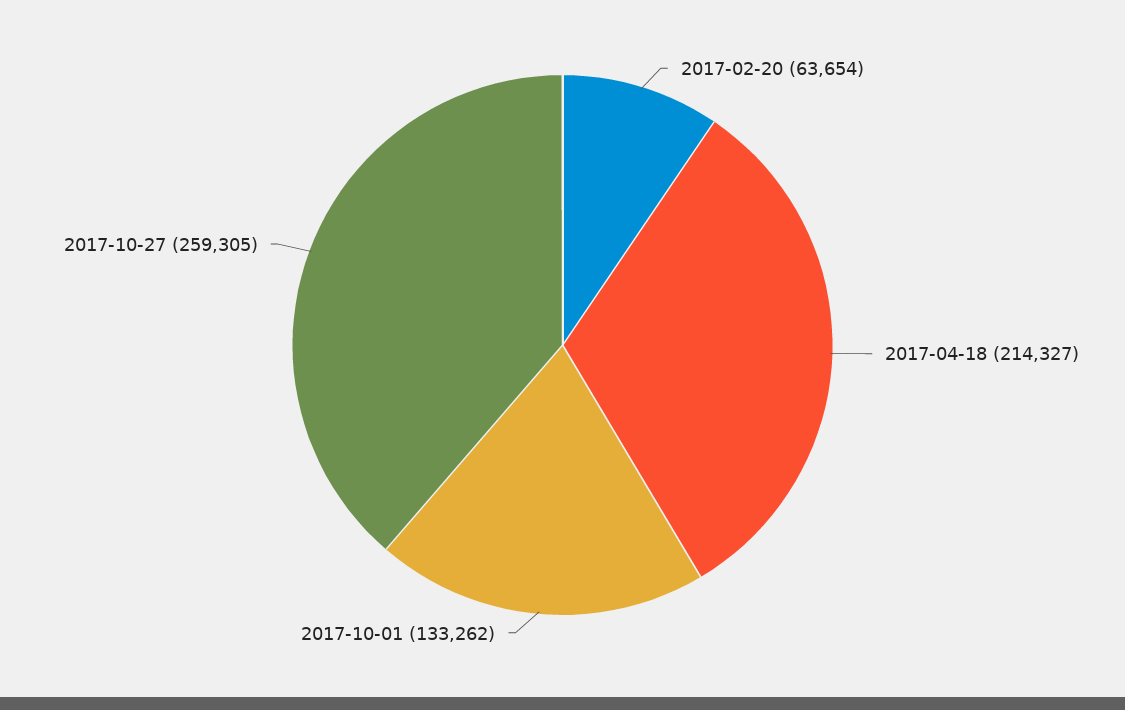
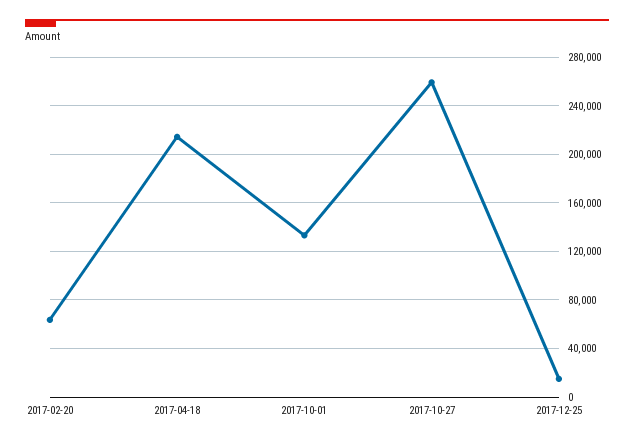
2017-12-25: none -> 15000

